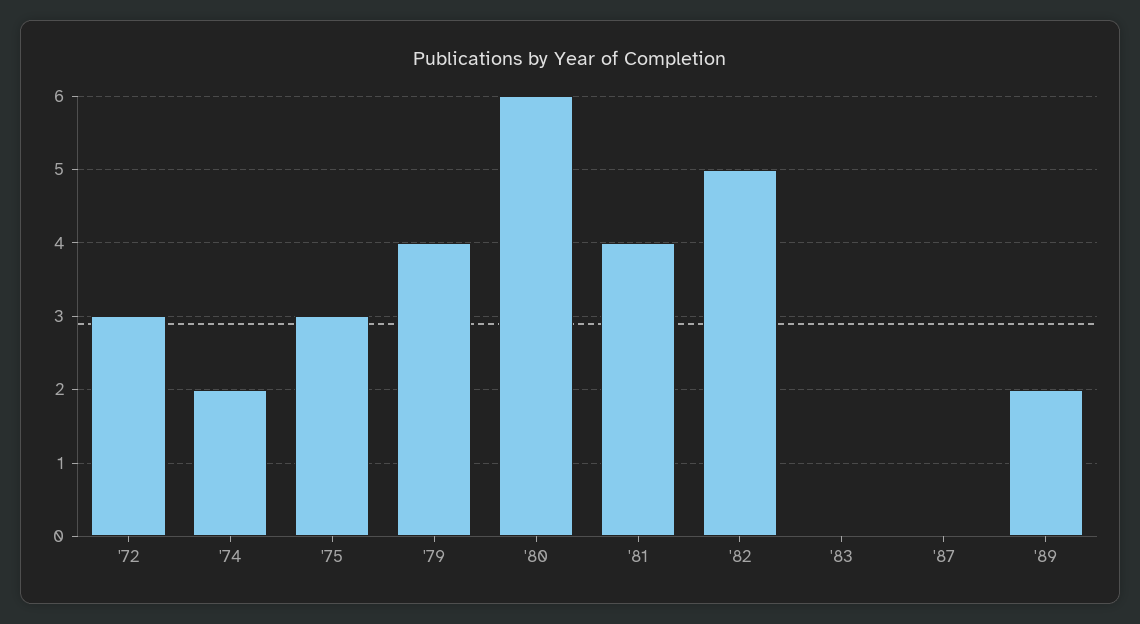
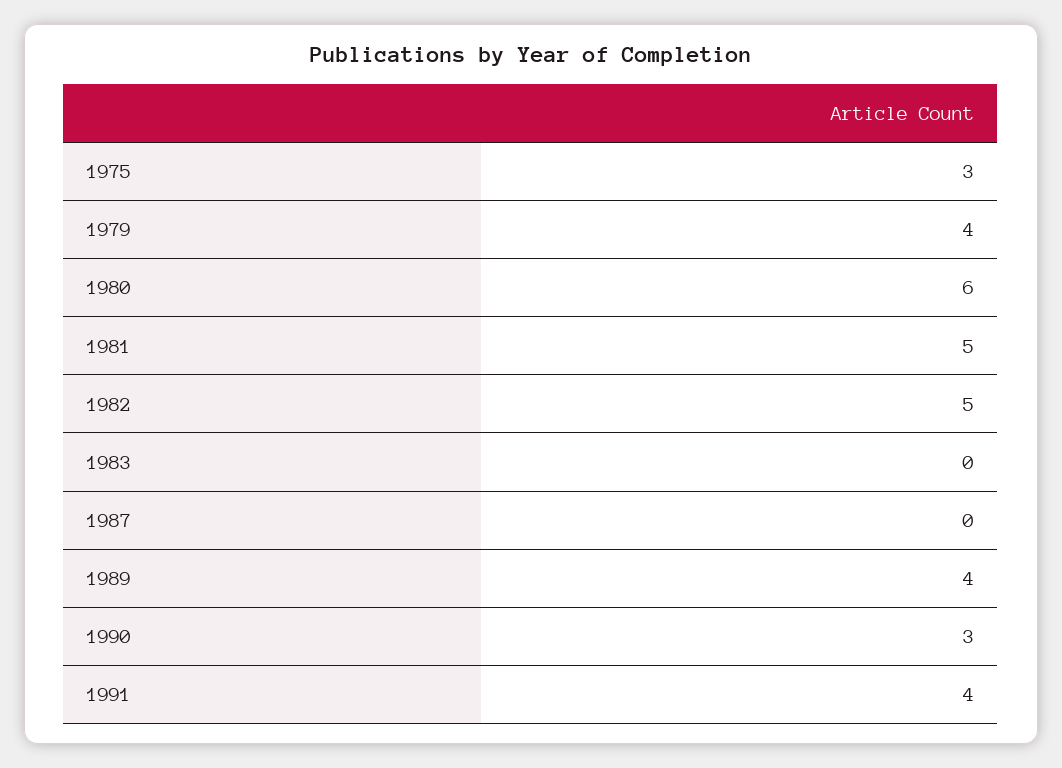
'72: 3 -> none
'74: 2 -> none
'81: 4 -> 5
'89: 2 -> 4
1990: none -> 3
1991: none -> 4

